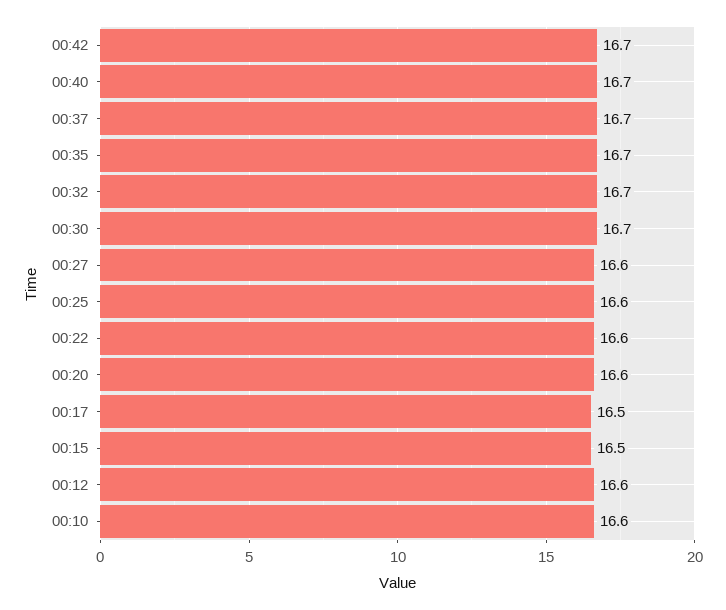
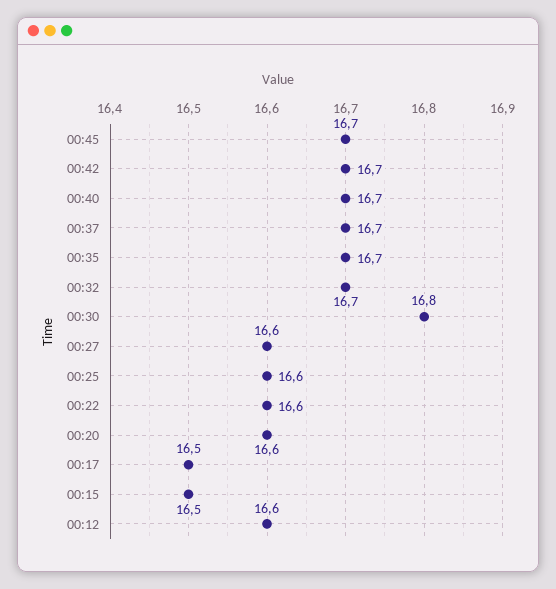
00:30: 16.7 -> 16.8
00:10: 16.6 -> none
00:45: none -> 16.7

